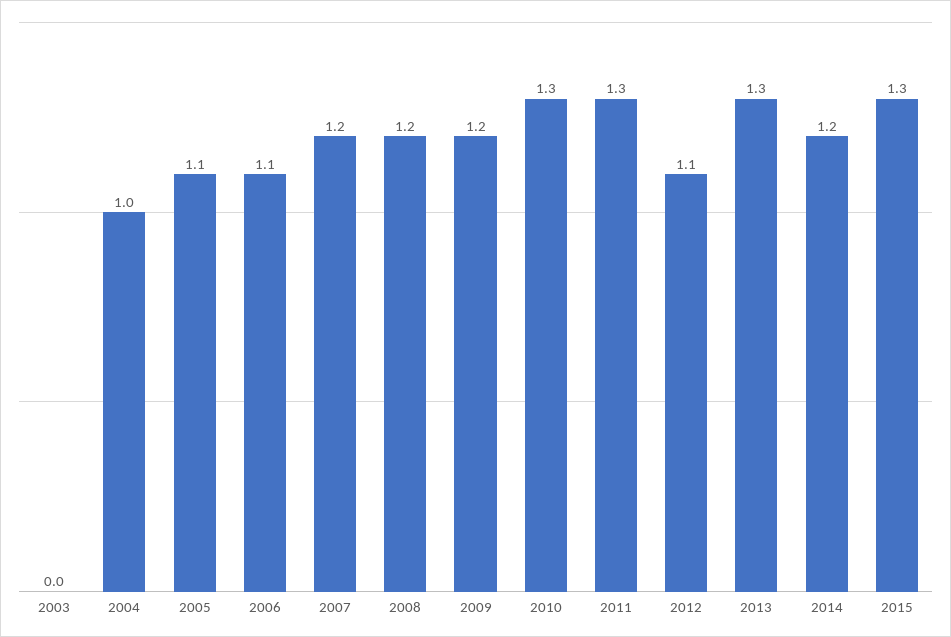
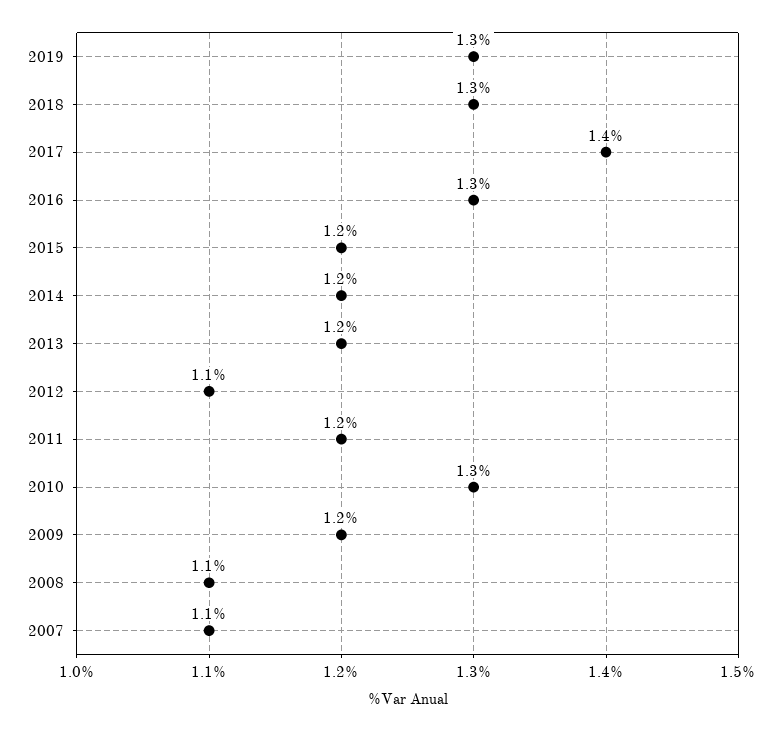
2003: 0 -> none
2004: 1 -> none
2005: 1.1 -> none
2006: 1.1 -> none
2007: 1.2 -> 1.1
2008: 1.2 -> 1.1
2011: 1.3 -> 1.2
2013: 1.3 -> 1.2
2015: 1.3 -> 1.2
2019: none -> 1.3
2018: none -> 1.3
2017: none -> 1.4
2016: none -> 1.3

